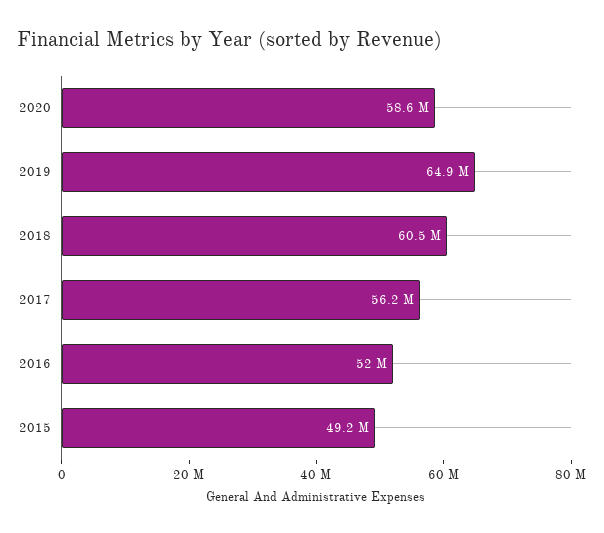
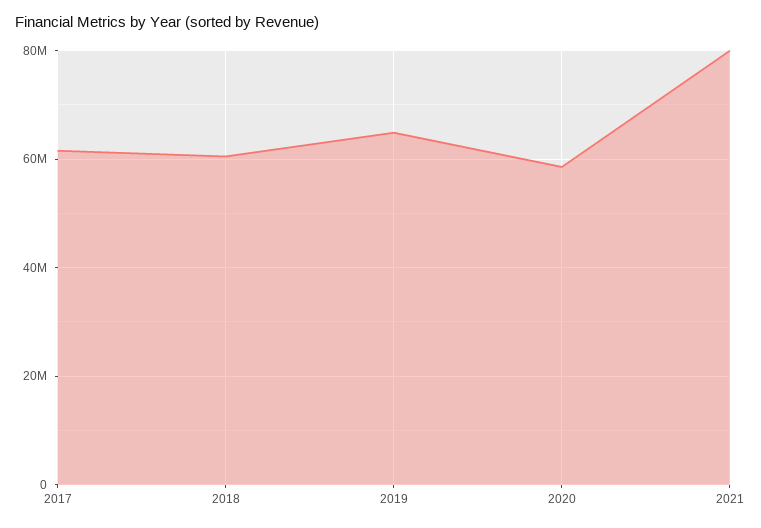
2017: 56200000 -> 62000000
2016: 52000000 -> none
2015: 49200000 -> none
2021: none -> 80000000

